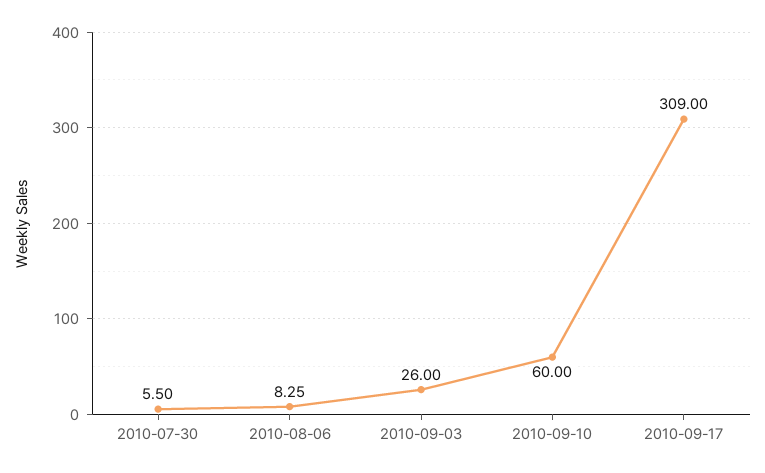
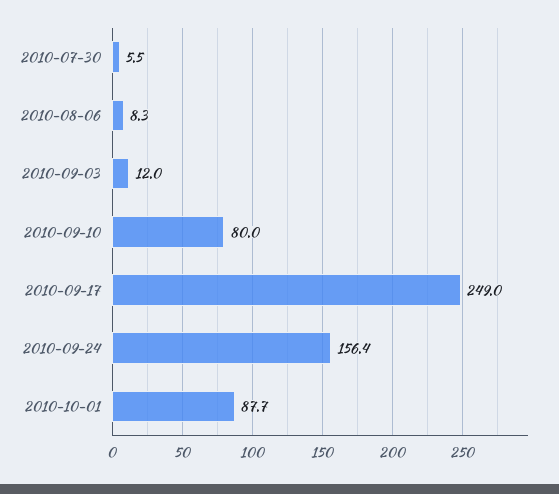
2010-09-03: 26 -> 12
2010-09-10: 60 -> 80
2010-09-17: 309 -> 249
2010-09-24: none -> 156.4
2010-10-01: none -> 87.7

